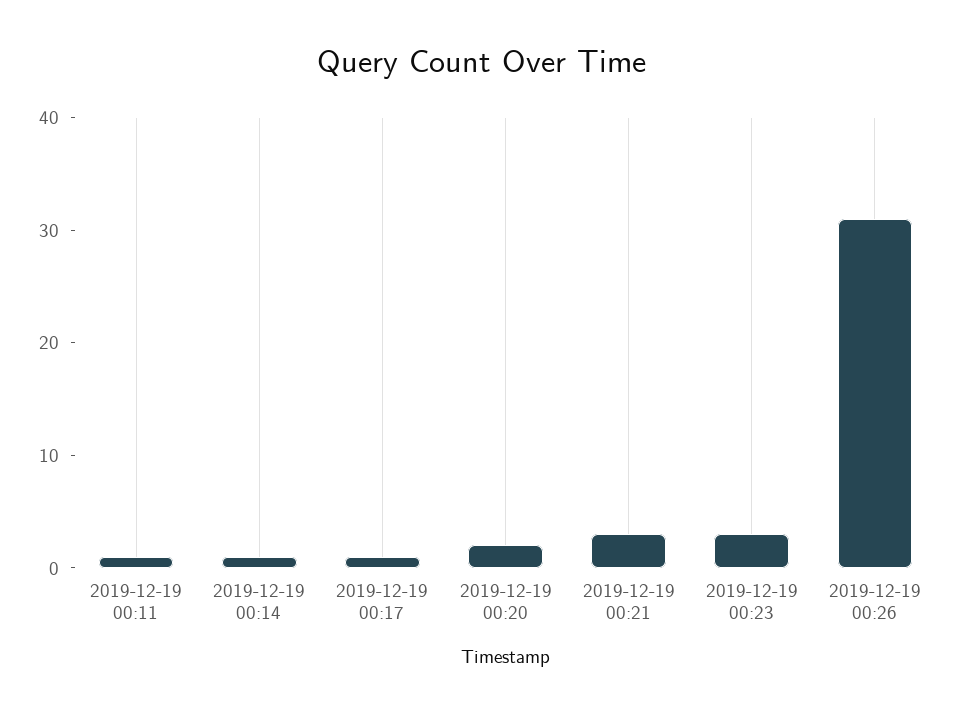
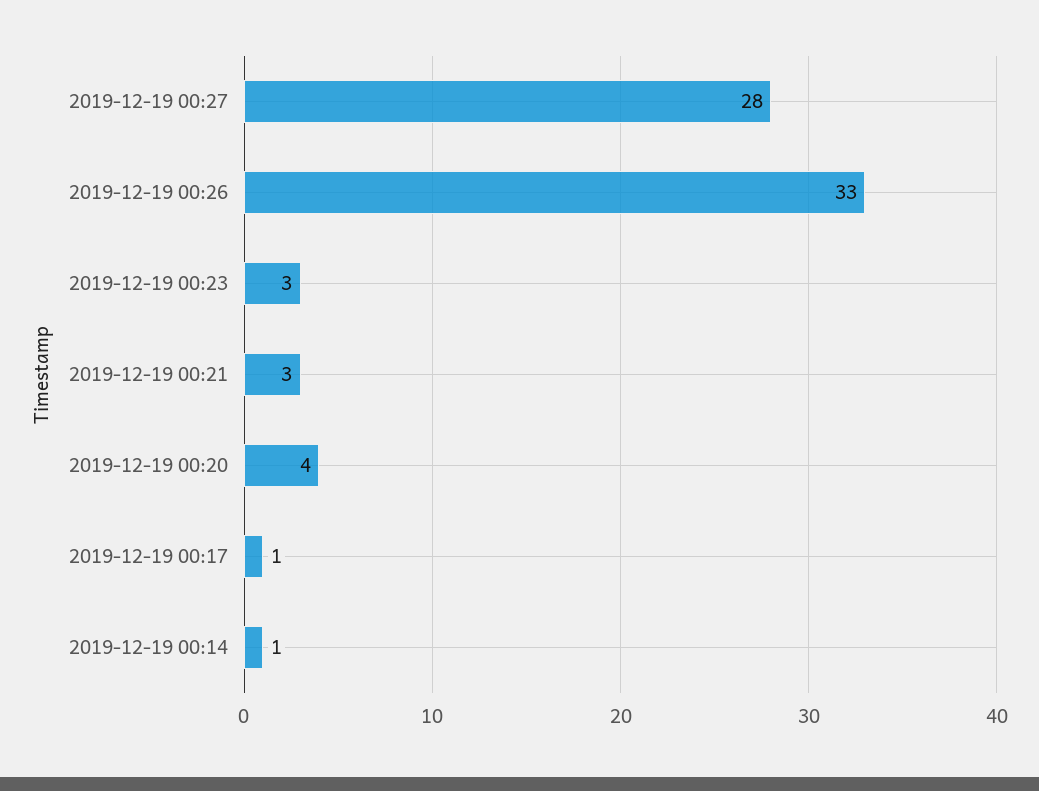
2019-12-19 00:11: 1 -> none
2019-12-19 00:20: 2 -> 4
2019-12-19 00:26: 31 -> 33
2019-12-19 00:27: none -> 28

